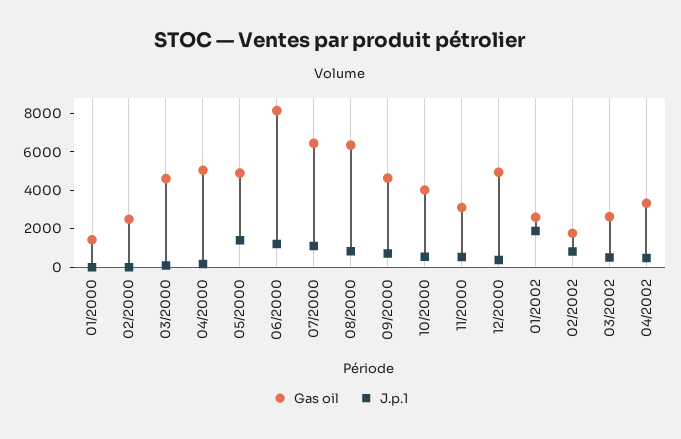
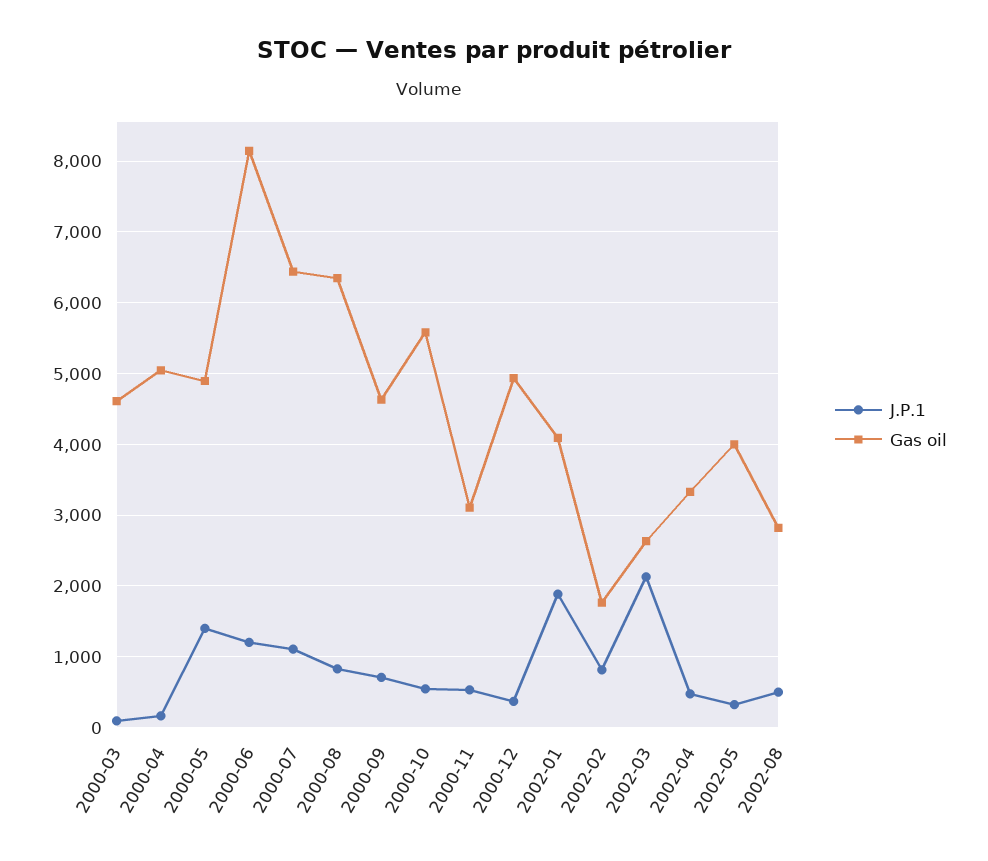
Gas oil, 01/2000: 1500 -> none
J.p.1, 01/2000: 0 -> none
Gas oil, 02/2000: 2500 -> none
J.p.1, 02/2000: 0 -> none
Gas oil, 10/2000: 4000 -> 5600
Gas oil, 01/2002: 2500 -> 4100
J.p.1, 03/2002: 500 -> 2100
J.p.1, 2002-05: none -> 300
Gas oil, 2002-05: none -> 4000
J.p.1, 2002-08: none -> 500
Gas oil, 2002-08: none -> 2800

